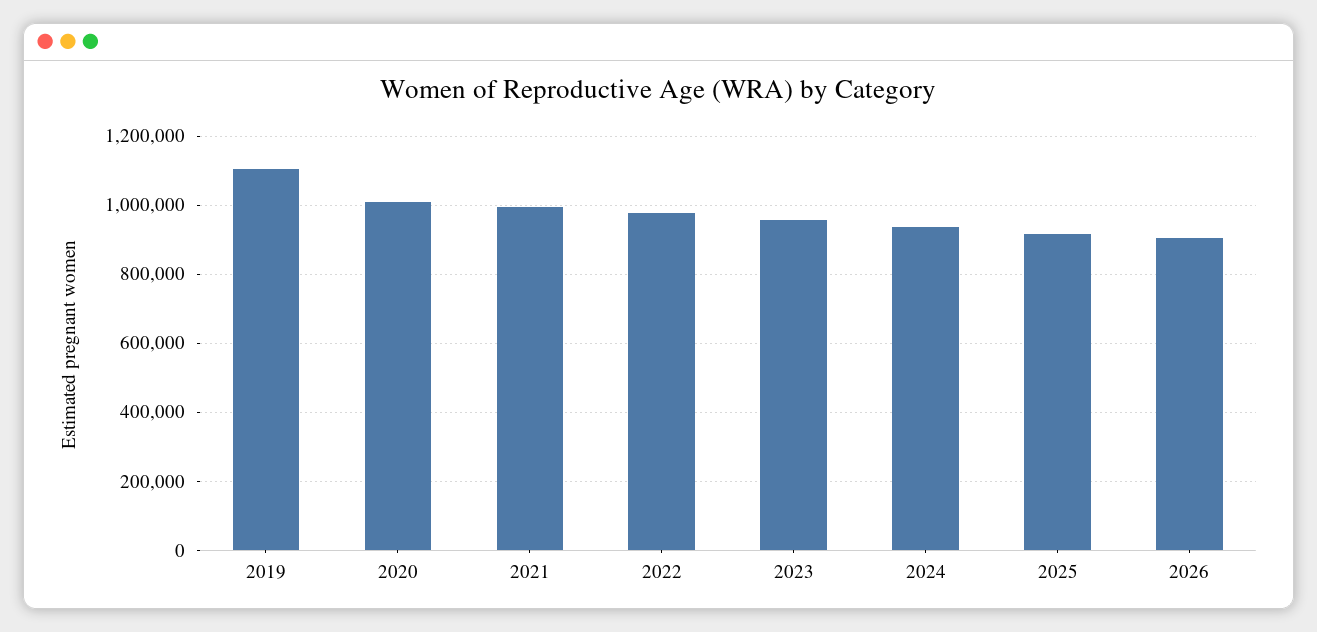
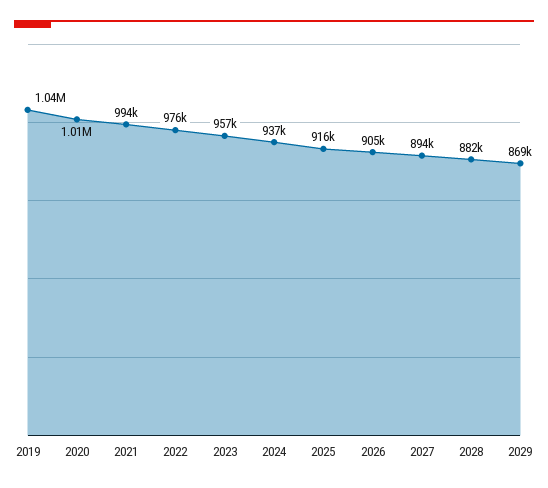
2019: 1100000 -> 1040000
2027: none -> 894000
2028: none -> 882000
2029: none -> 869000

